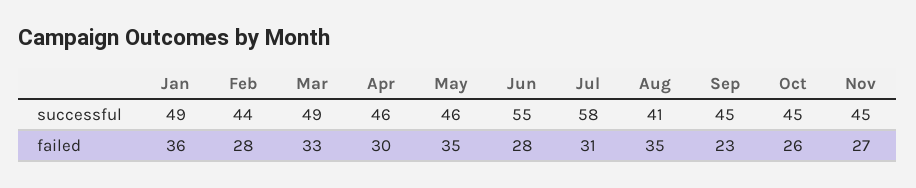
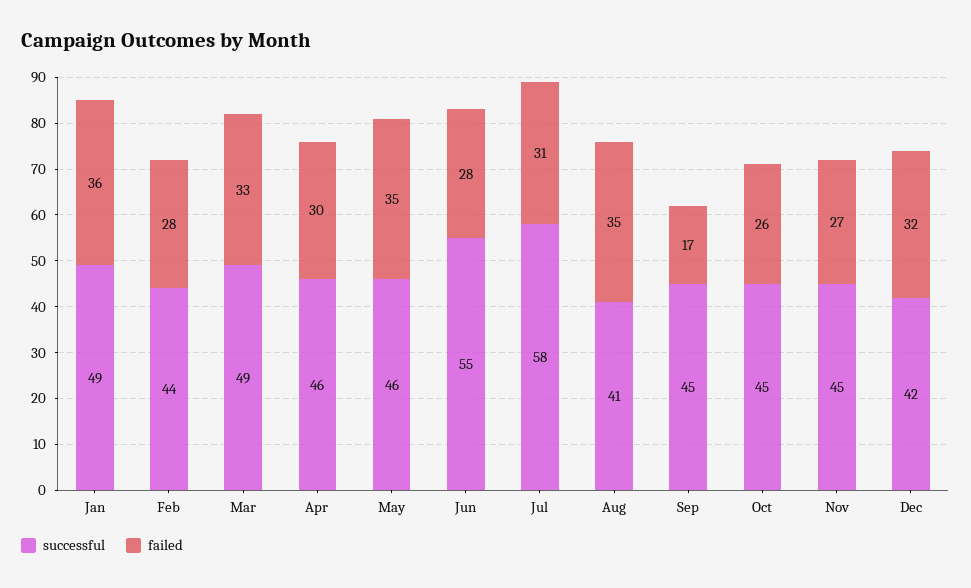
failed, Sep: 23 -> 17
successful, Dec: none -> 42
failed, Dec: none -> 32

